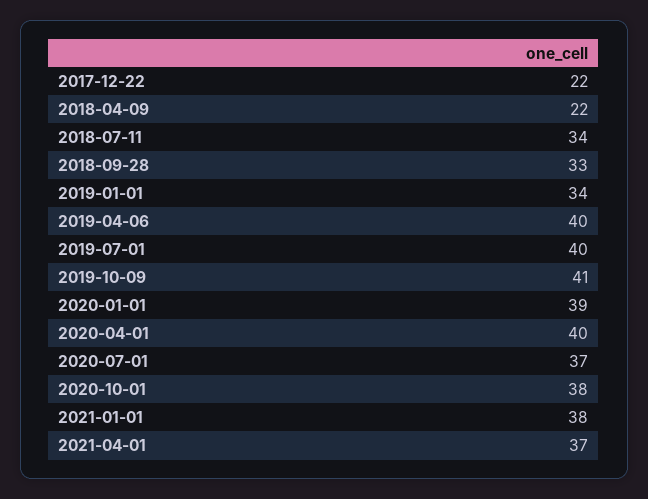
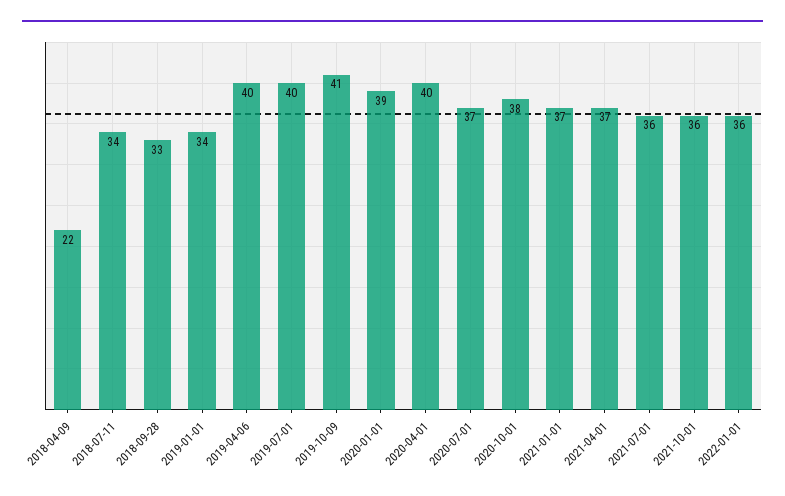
2017-12-22: 22 -> none
2021-01-01: 38 -> 37
2021-07-01: none -> 36
2021-10-01: none -> 36
2022-01-01: none -> 36

